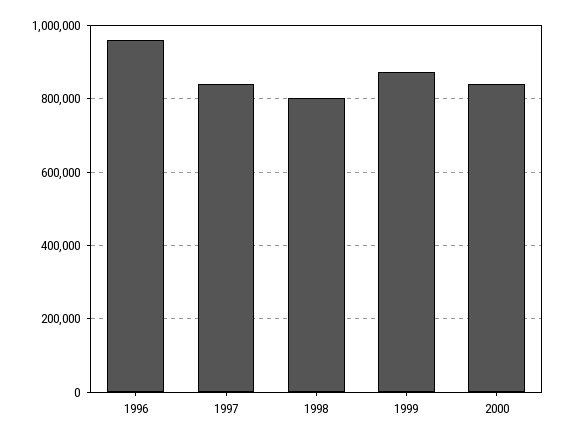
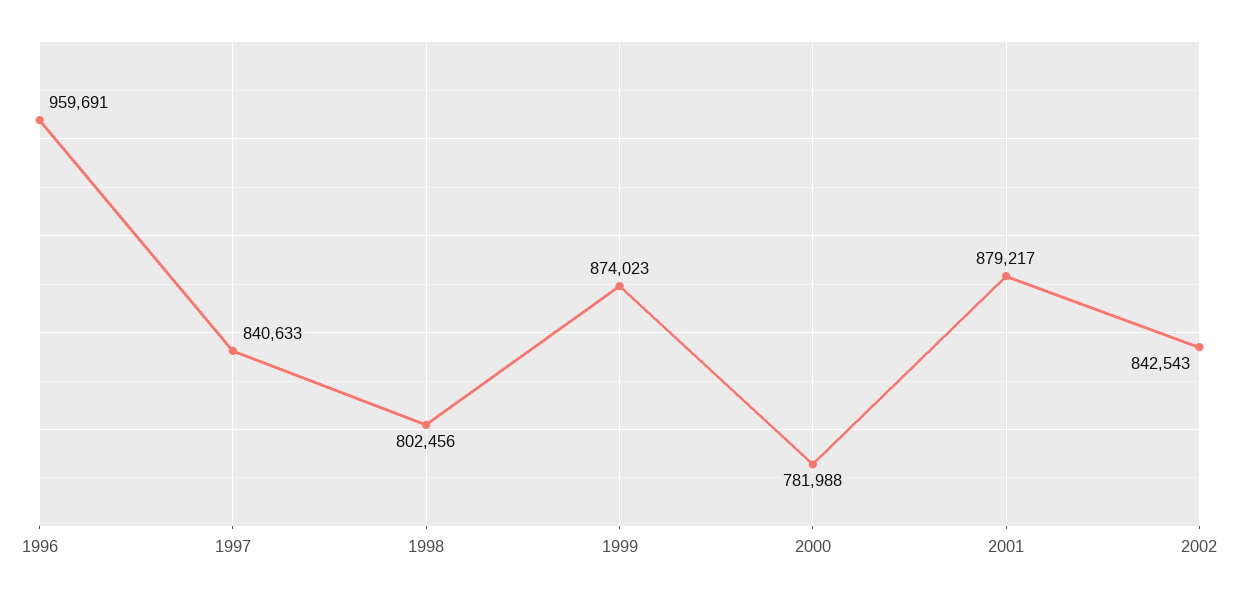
2000: 840000 -> 781988
2001: none -> 879217
2002: none -> 842543

